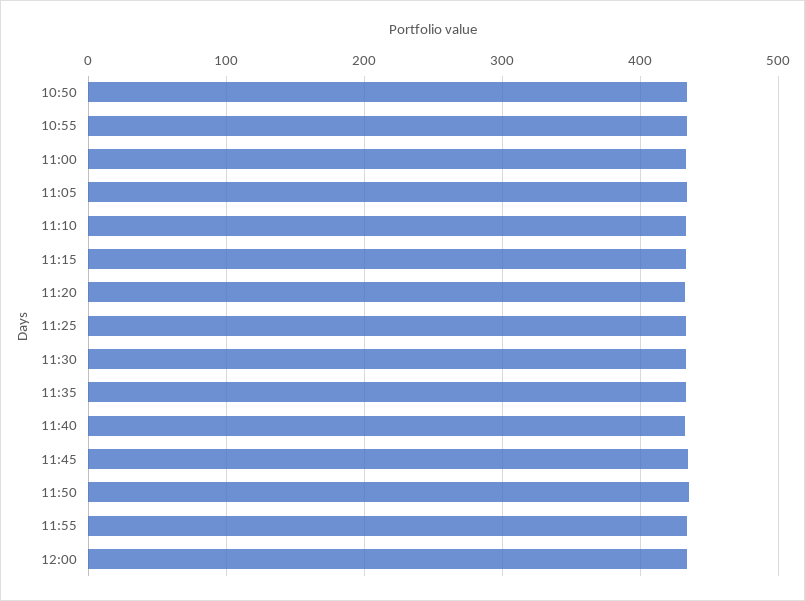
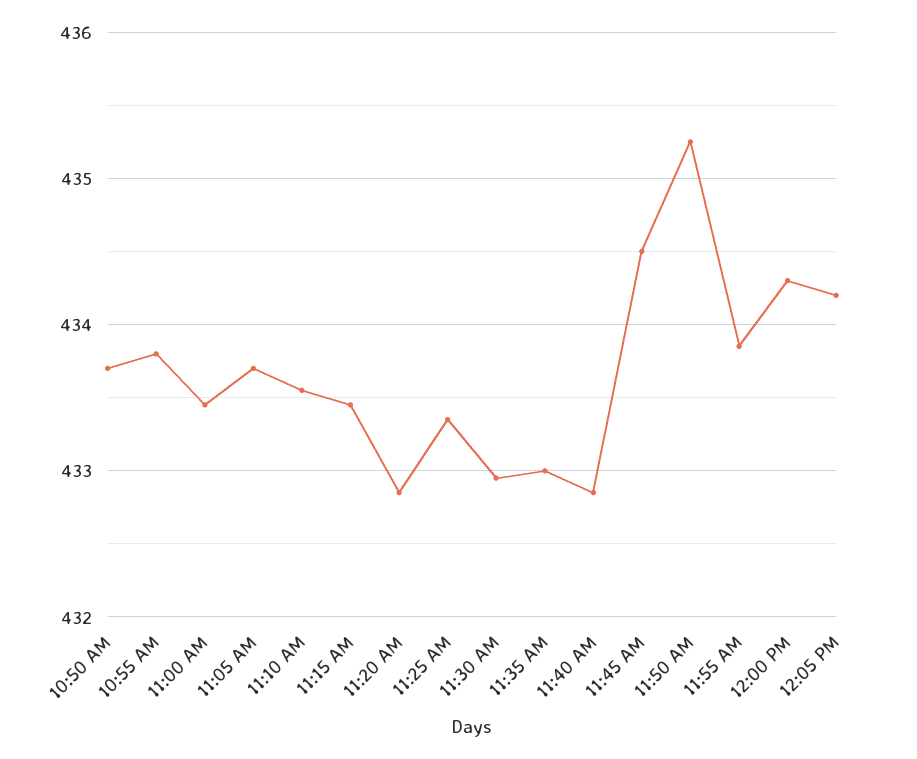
12:05 PM: none -> 434.2

